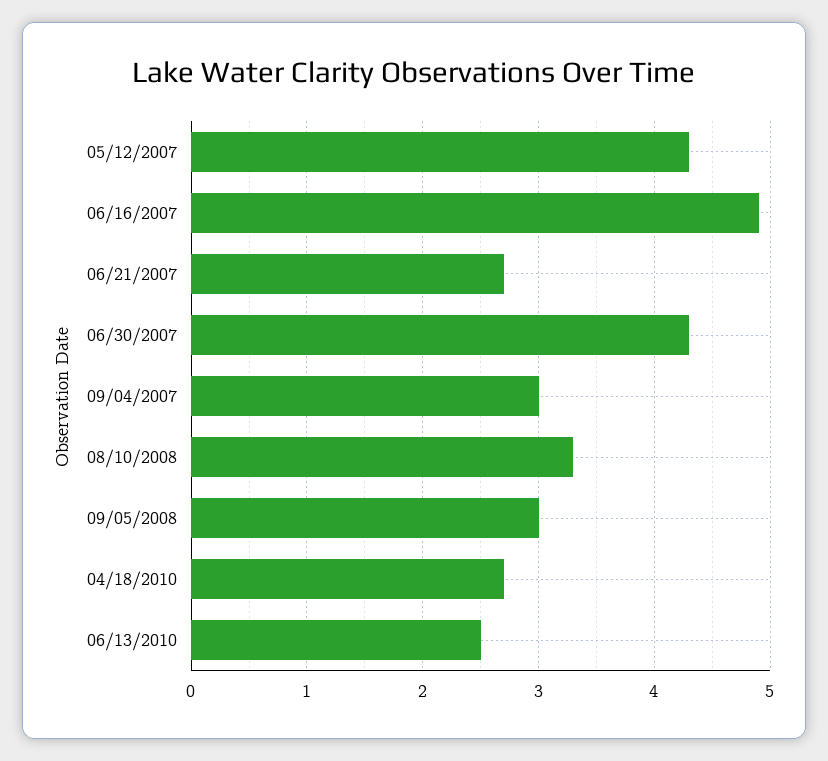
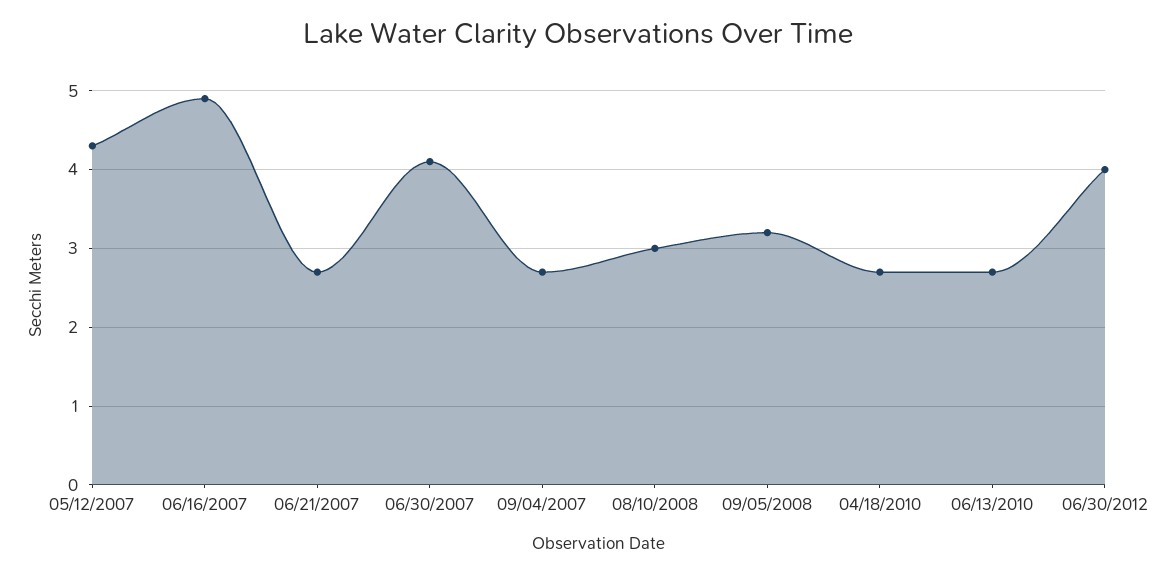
06/30/2007: 4.3 -> 4.1
09/04/2007: 3 -> 2.7
08/10/2008: 3.3 -> 3
09/05/2008: 3 -> 3.2
06/13/2010: 2.5 -> 2.7
06/30/2012: none -> 4

